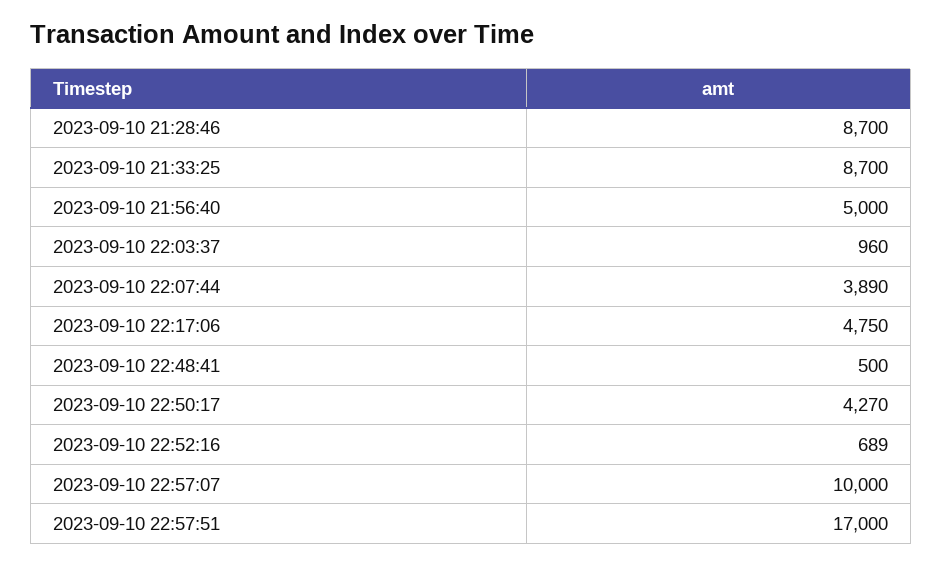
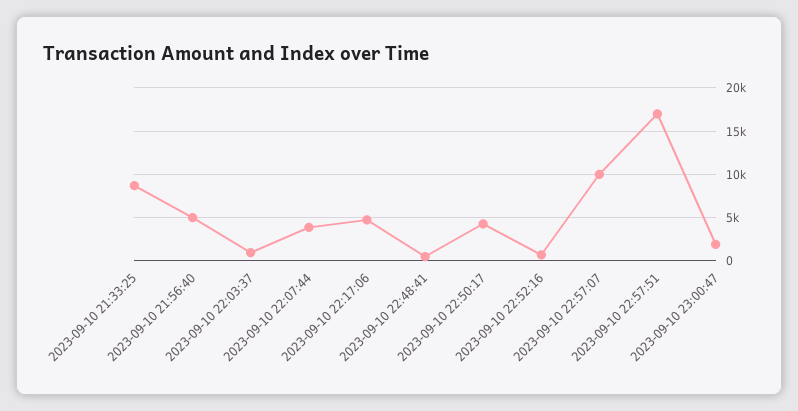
2023-09-10 21:28:46: 8700 -> none
2023-09-10 23:00:47: none -> 2000

